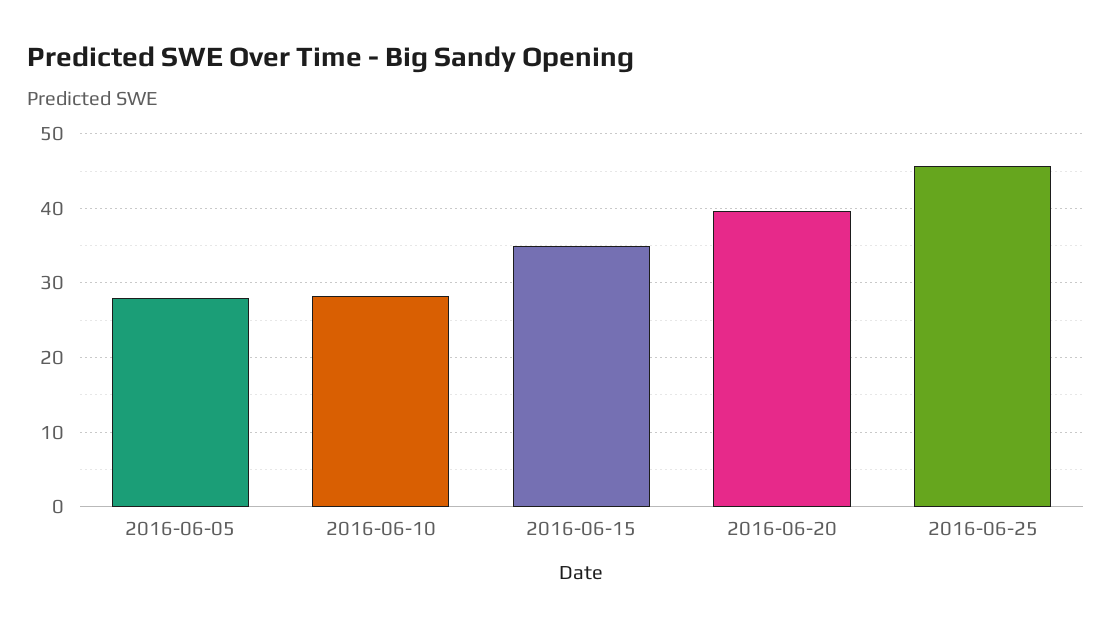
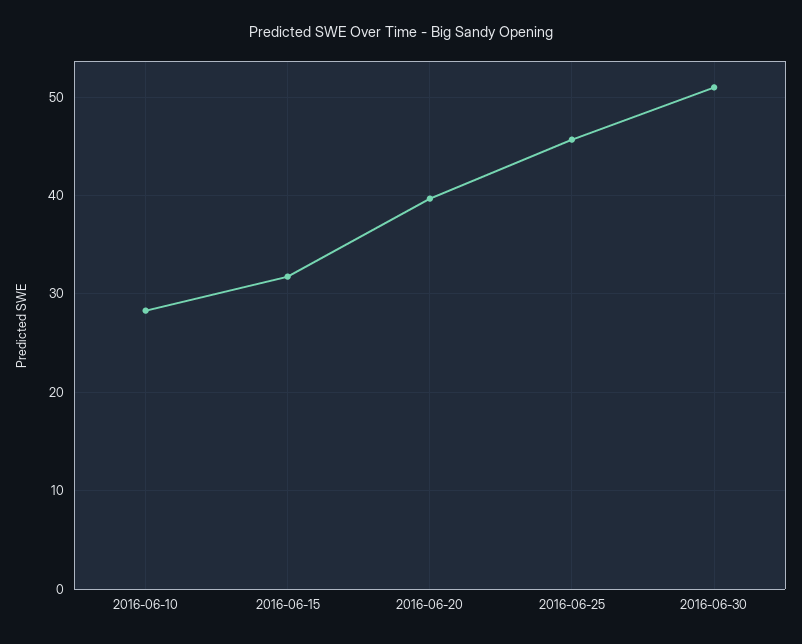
2016-06-05: 28 -> none
2016-06-15: 35 -> 32
2016-06-30: none -> 51

